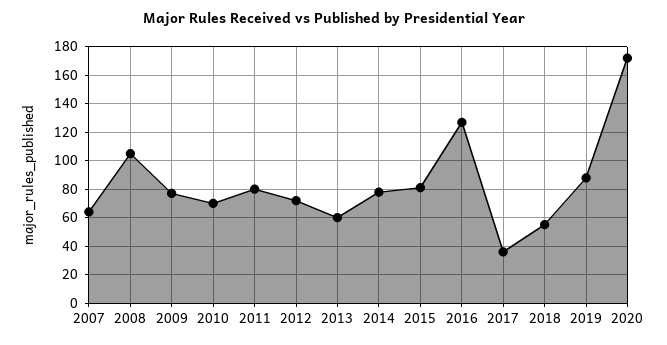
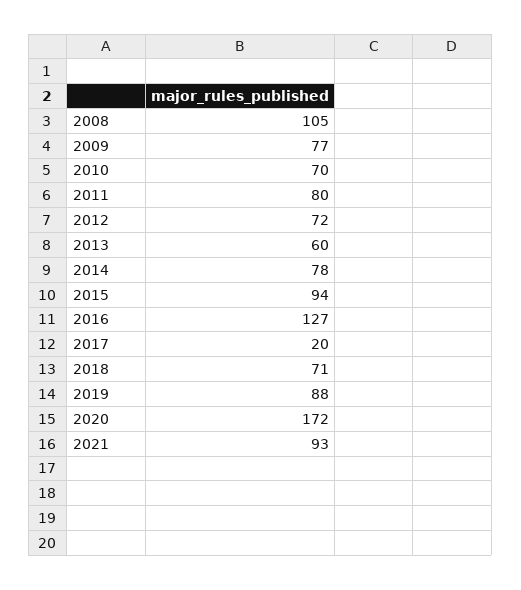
2007: 65 -> none
2015: 80 -> 94
2017: 35 -> 20
2018: 55 -> 71
2021: none -> 93

